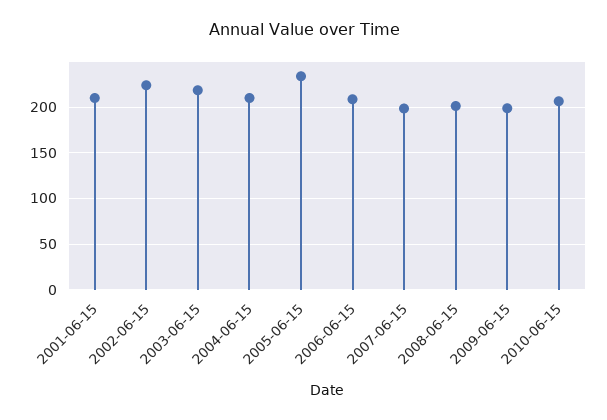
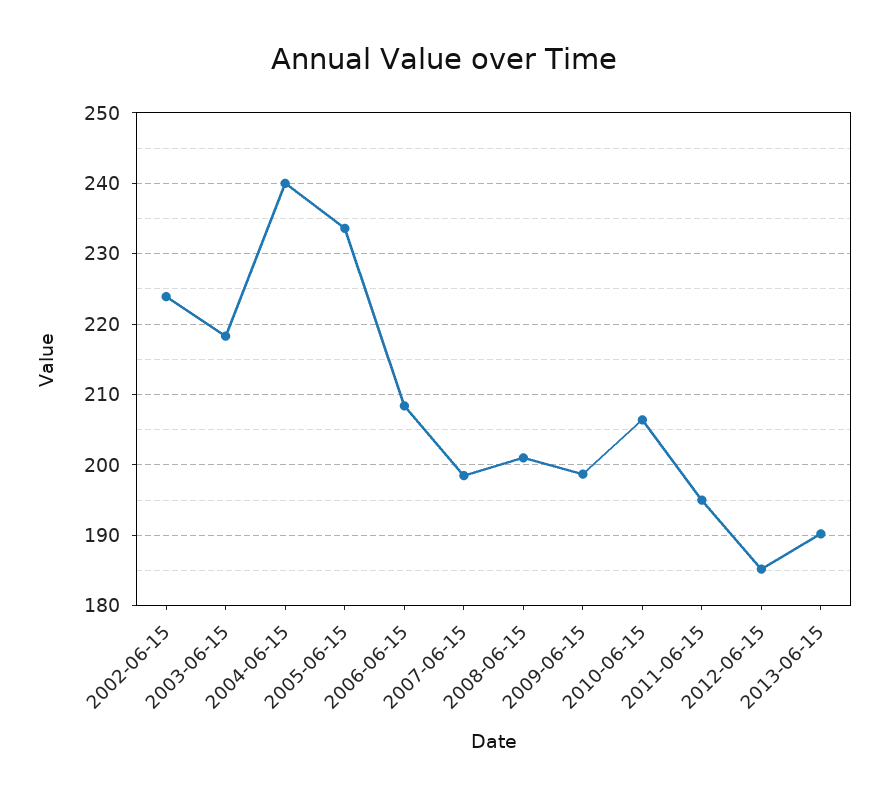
2001-06-15: 210 -> none
2004-06-15: 210 -> 240
2011-06-15: none -> 195
2012-06-15: none -> 185
2013-06-15: none -> 190

